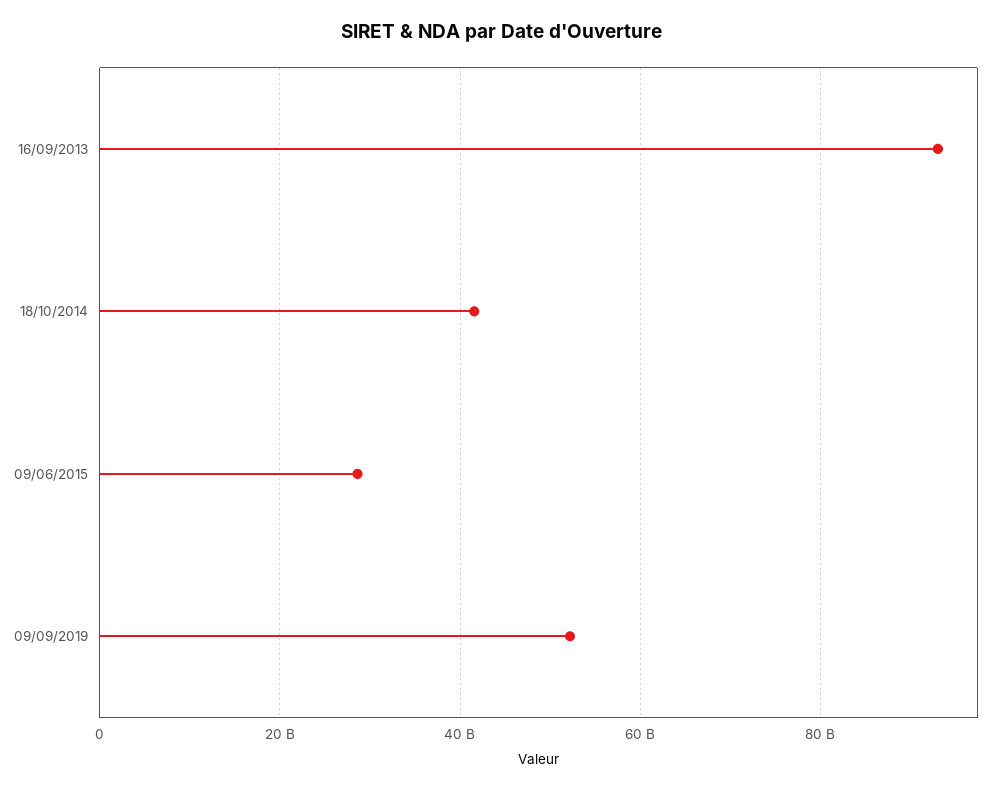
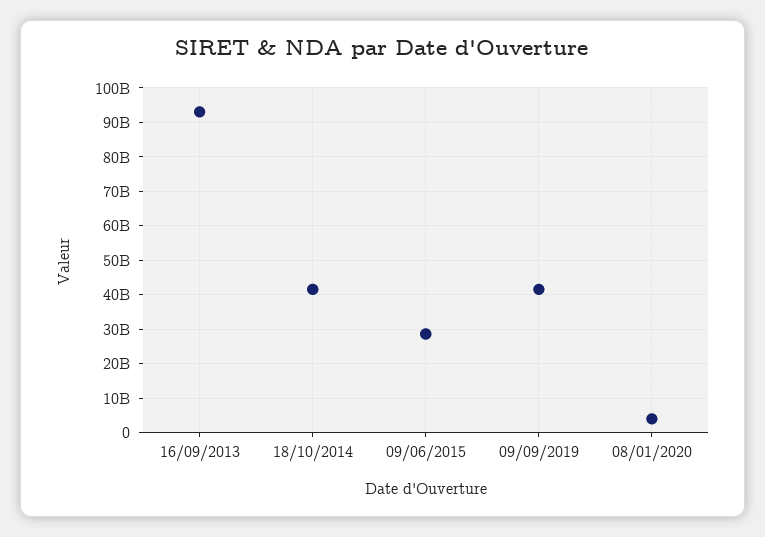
09/09/2019: 52000000000 -> 42000000000
08/01/2020: none -> 4000000000

